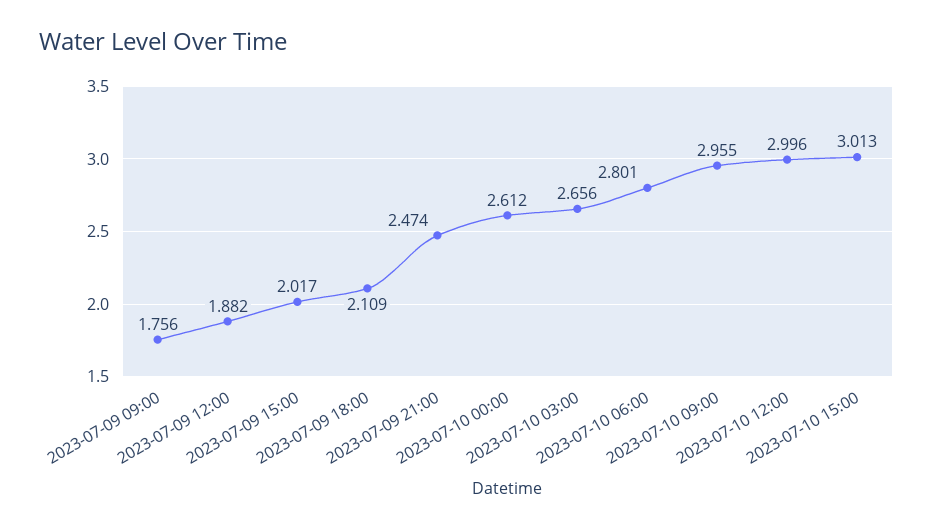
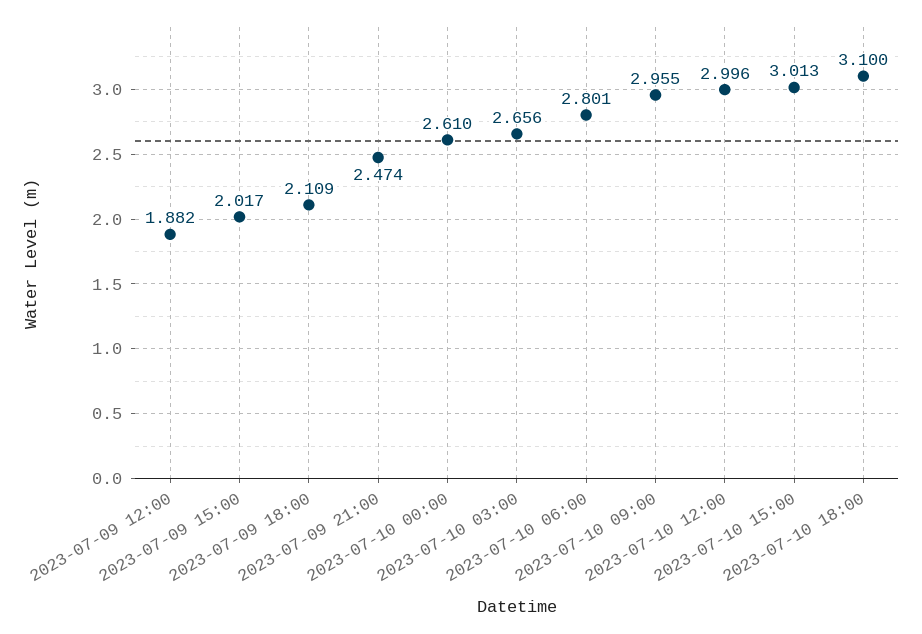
2023-07-09 09:00: 1.756 -> none
2023-07-10 00:00: 2.612 -> 2.61
2023-07-10 18:00: none -> 3.1

